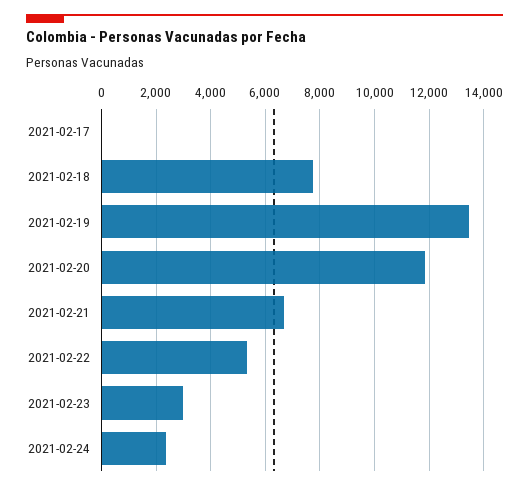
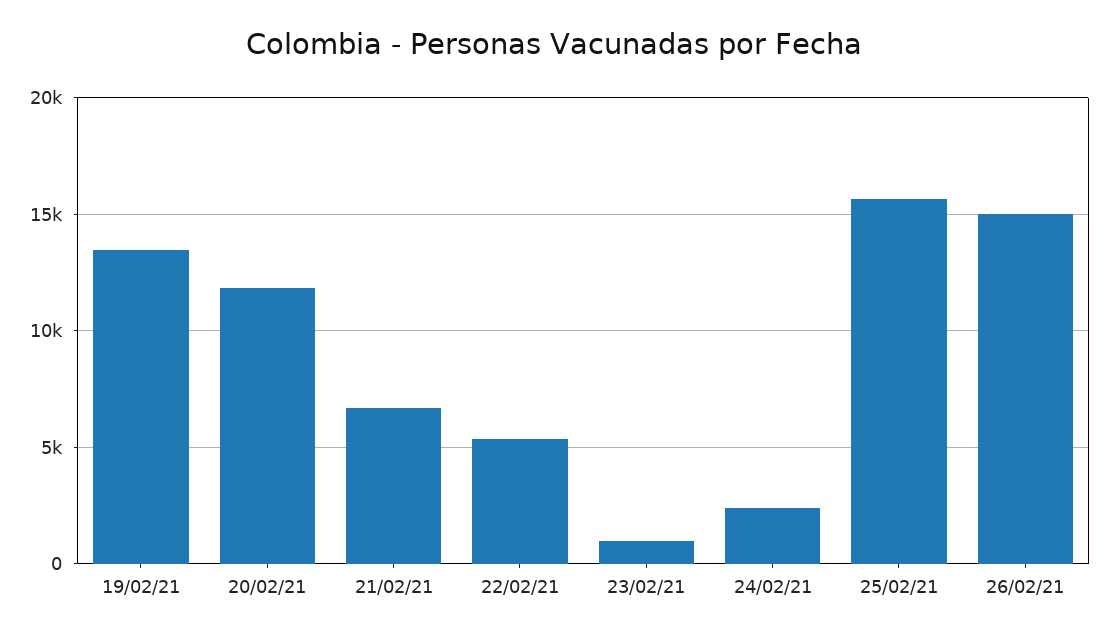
2021-02-17: 0 -> none
2021-02-18: 7750 -> none
2021-02-23: 3000 -> 1000
25/02/21: none -> 15500
26/02/21: none -> 15000

